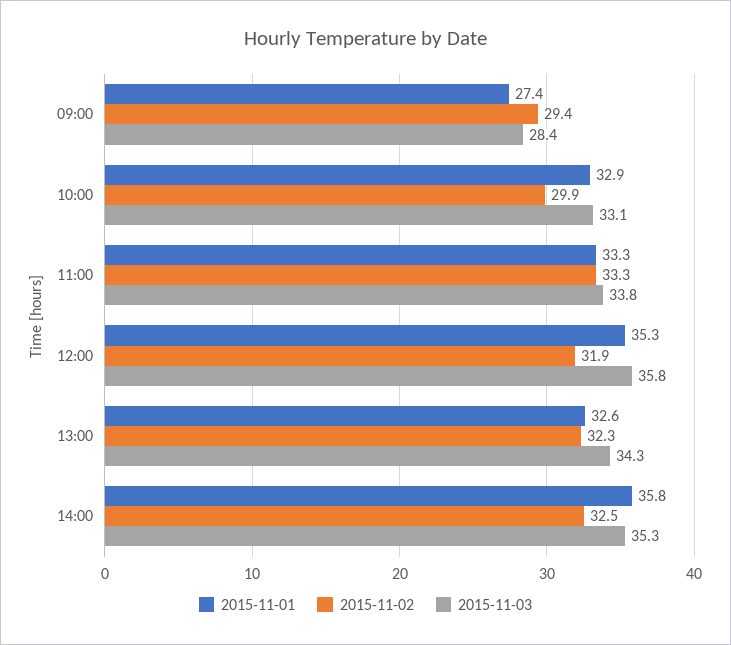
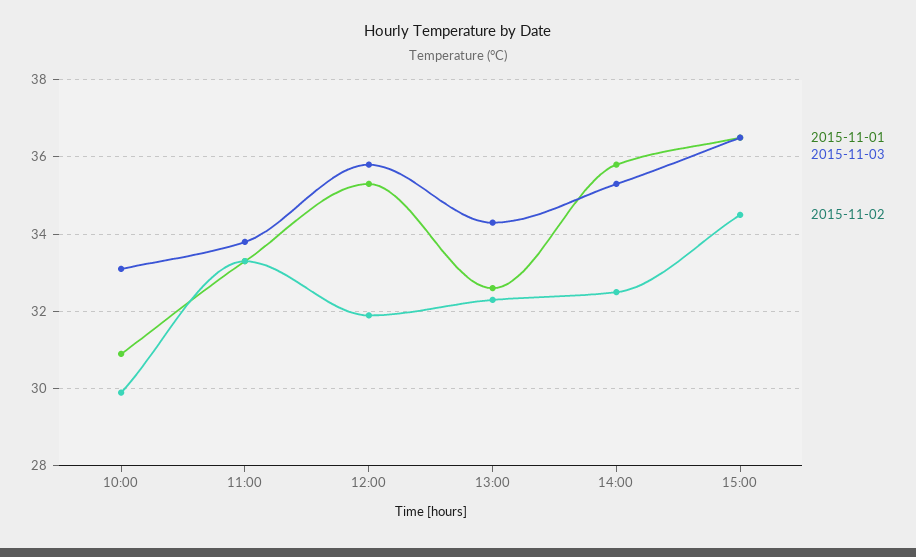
2015-11-01, 09:00: 27.4 -> none
2015-11-02, 09:00: 29.4 -> none
2015-11-03, 09:00: 28.4 -> none
2015-11-01, 10:00: 32.9 -> 31
2015-11-01, 15:00: none -> 36.5
2015-11-03, 15:00: none -> 36.5
2015-11-02, 15:00: none -> 34.5

